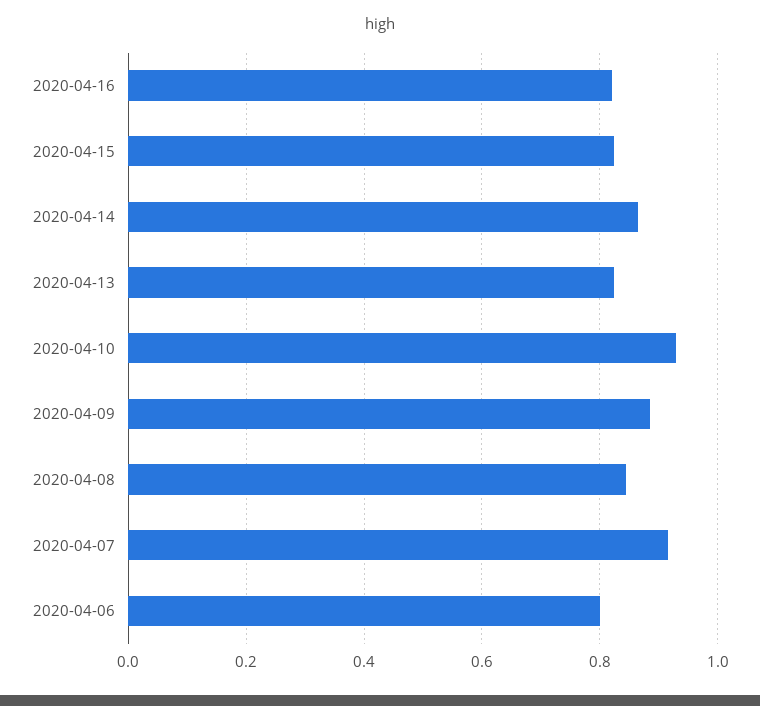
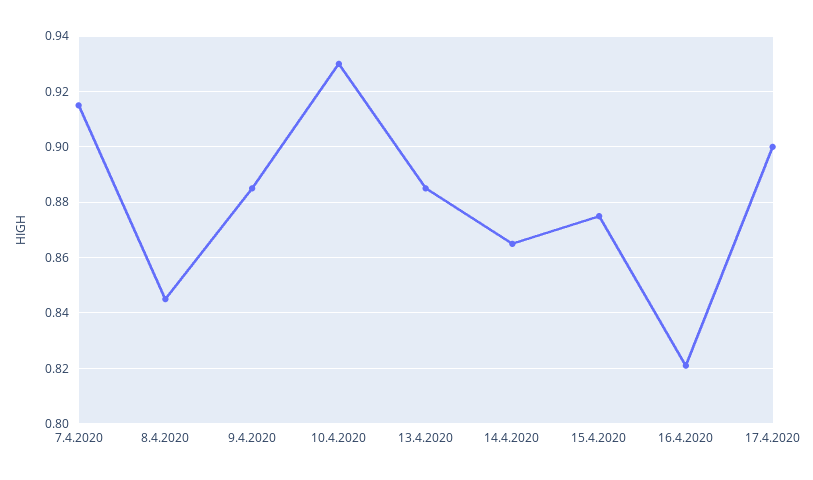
2020-04-15: 0.82 -> 0.875
2020-04-13: 0.82 -> 0.885
2020-04-06: 0.8 -> none
17.4.2020: none -> 0.9

